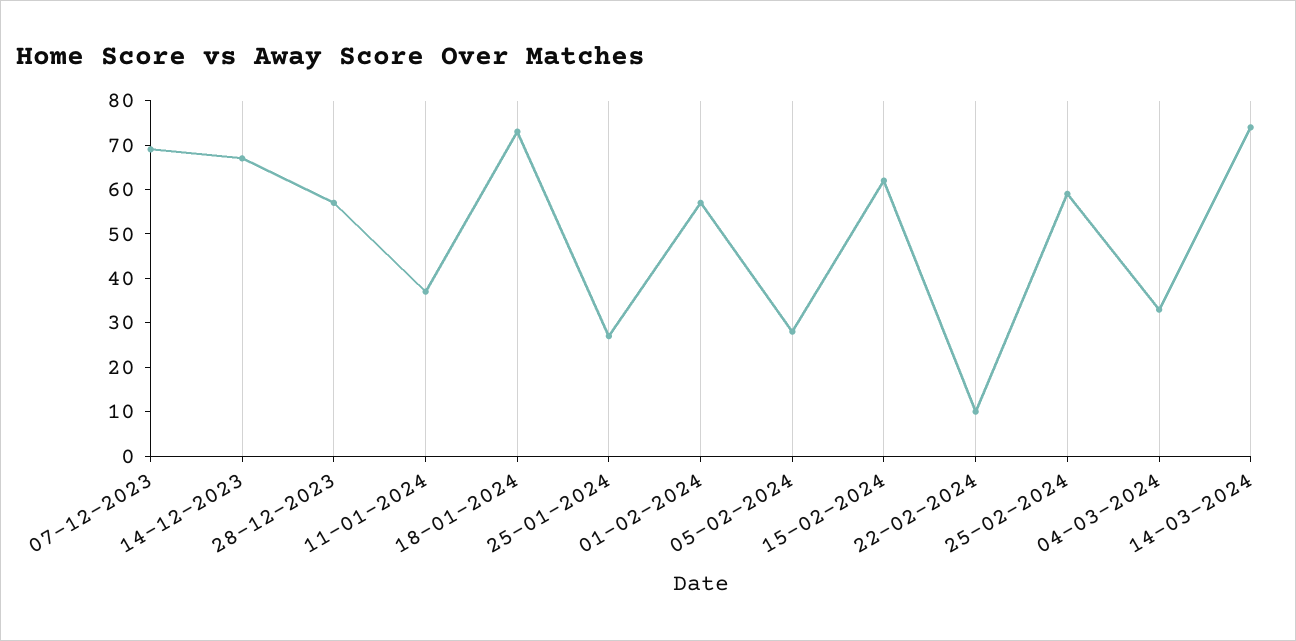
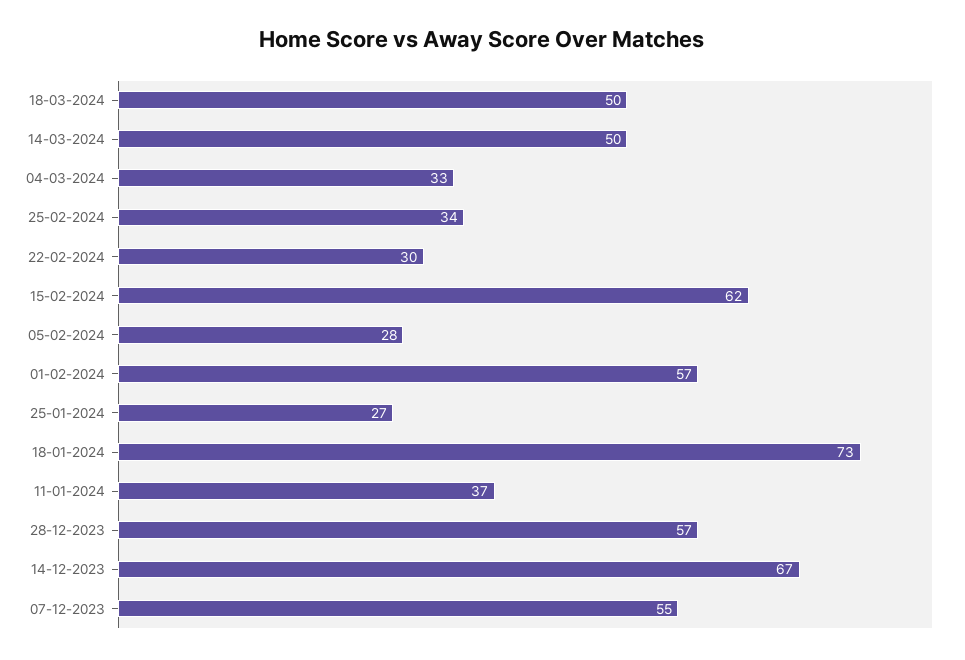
07-12-2023: 70 -> 55
22-02-2024: 10 -> 30
25-02-2024: 60 -> 34
14-03-2024: 75 -> 50
18-03-2024: none -> 50

